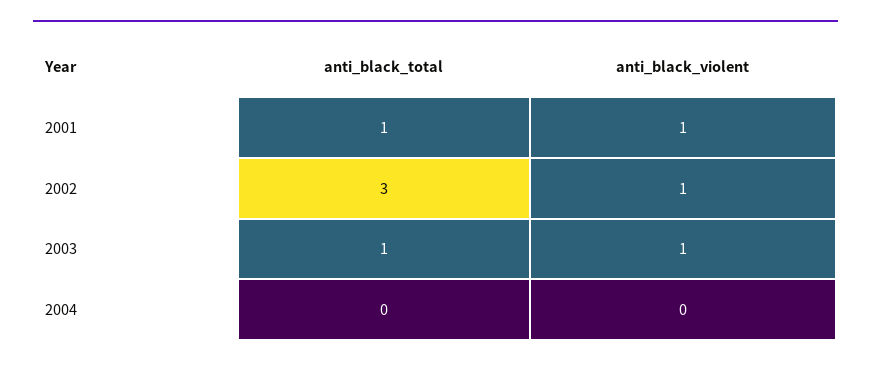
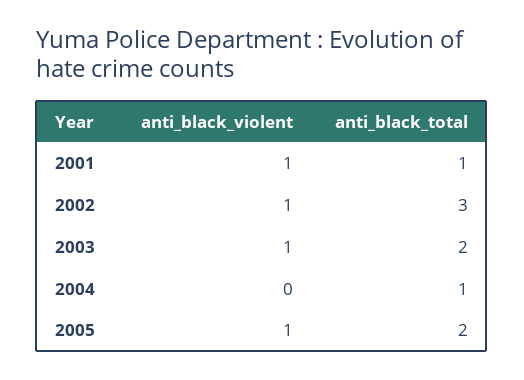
anti_black_total, 2003: 1 -> 2
anti_black_total, 2004: 0 -> 1
anti_black_violent, 2005: none -> 1
anti_black_total, 2005: none -> 2

